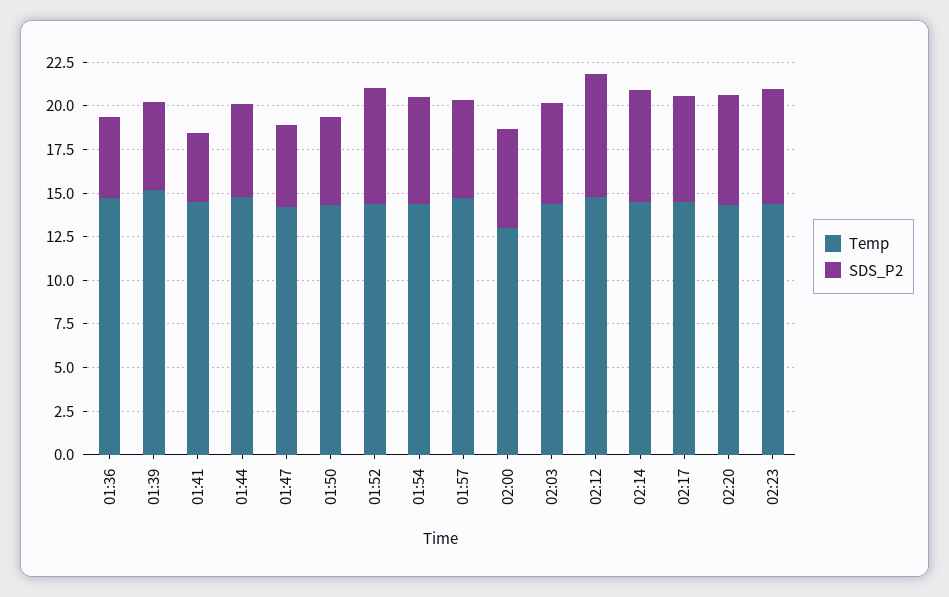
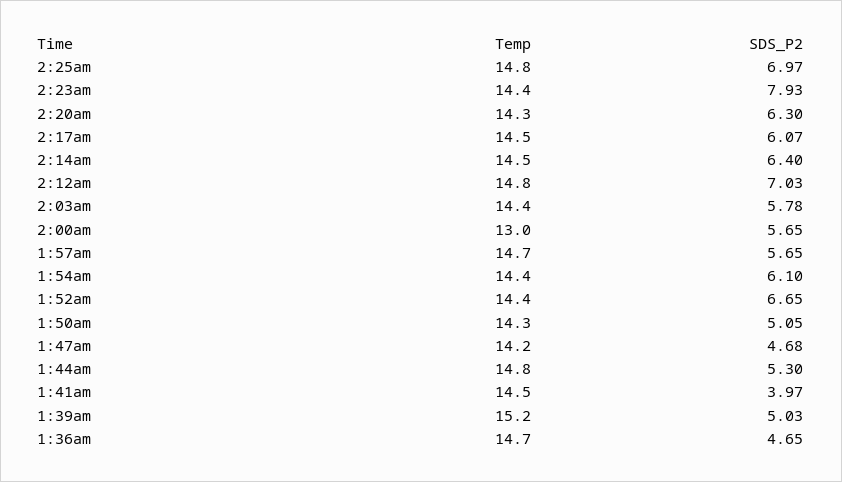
SDS_P2, 02:23: 6.5 -> 7.93
Temp, 2:25am: none -> 14.8
SDS_P2, 2:25am: none -> 6.97

